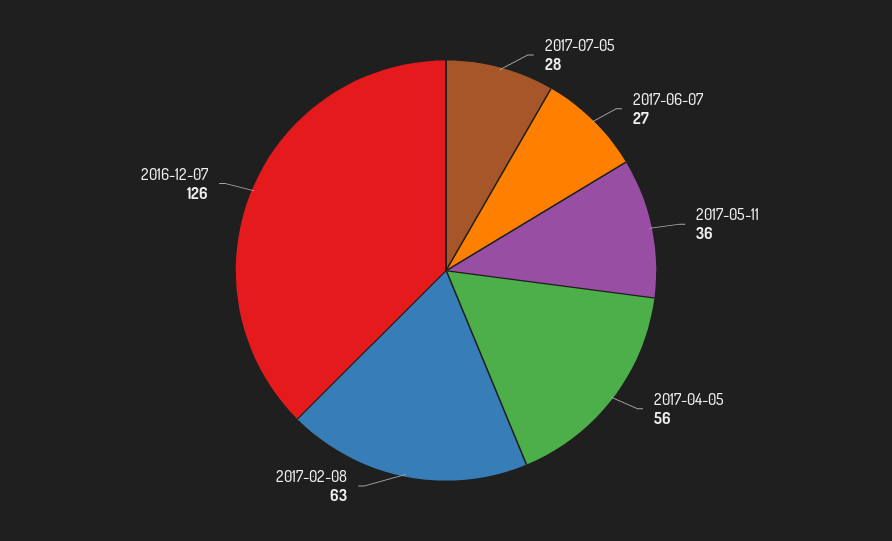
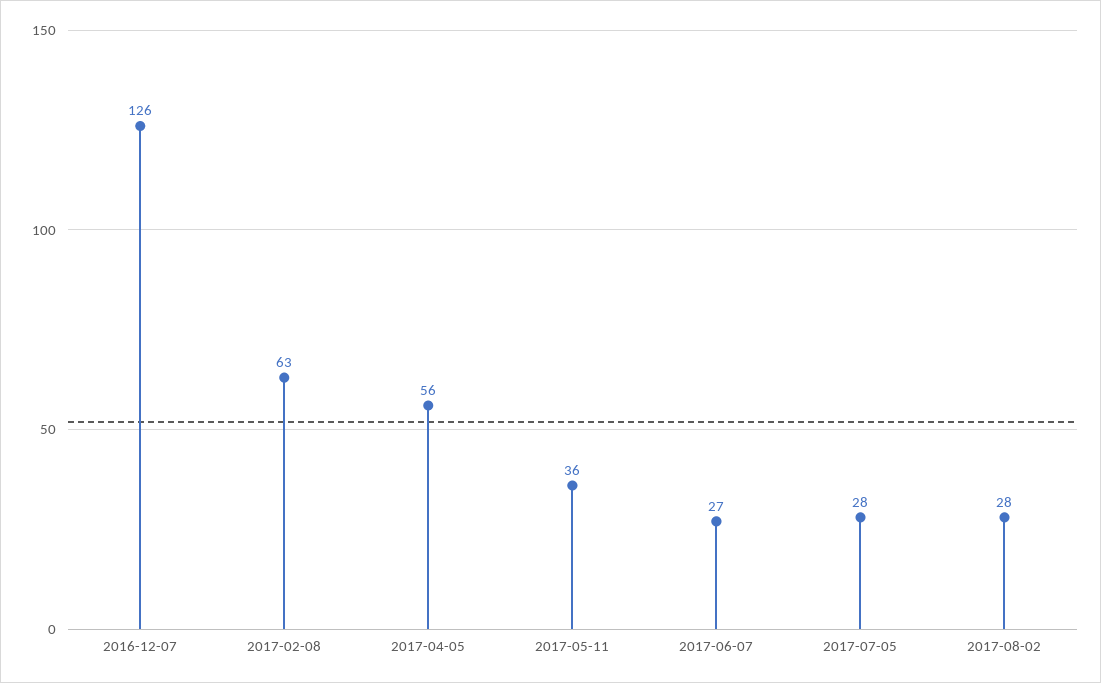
2017-08-02: none -> 28

